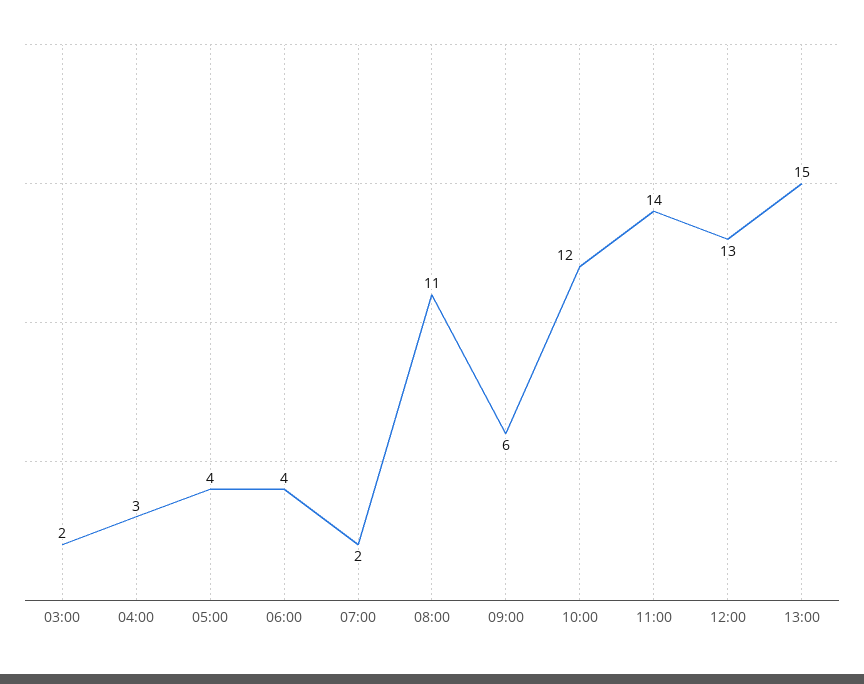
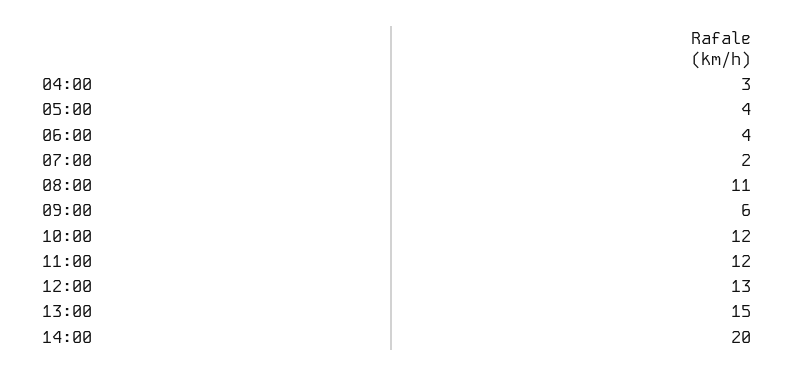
03:00: 2 -> none
11:00: 14 -> 12
14:00: none -> 20

